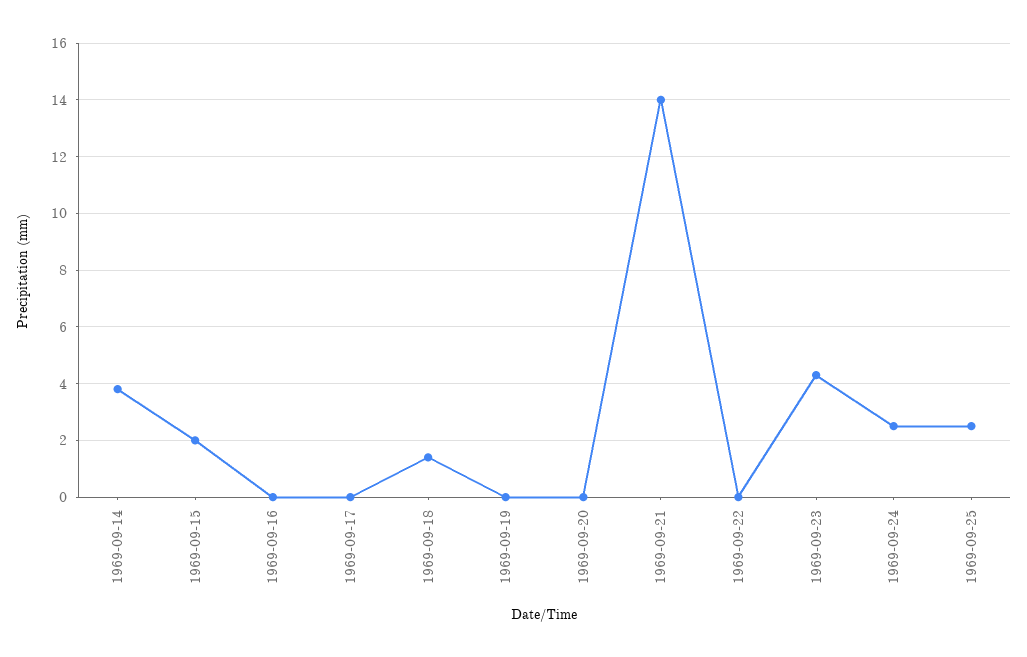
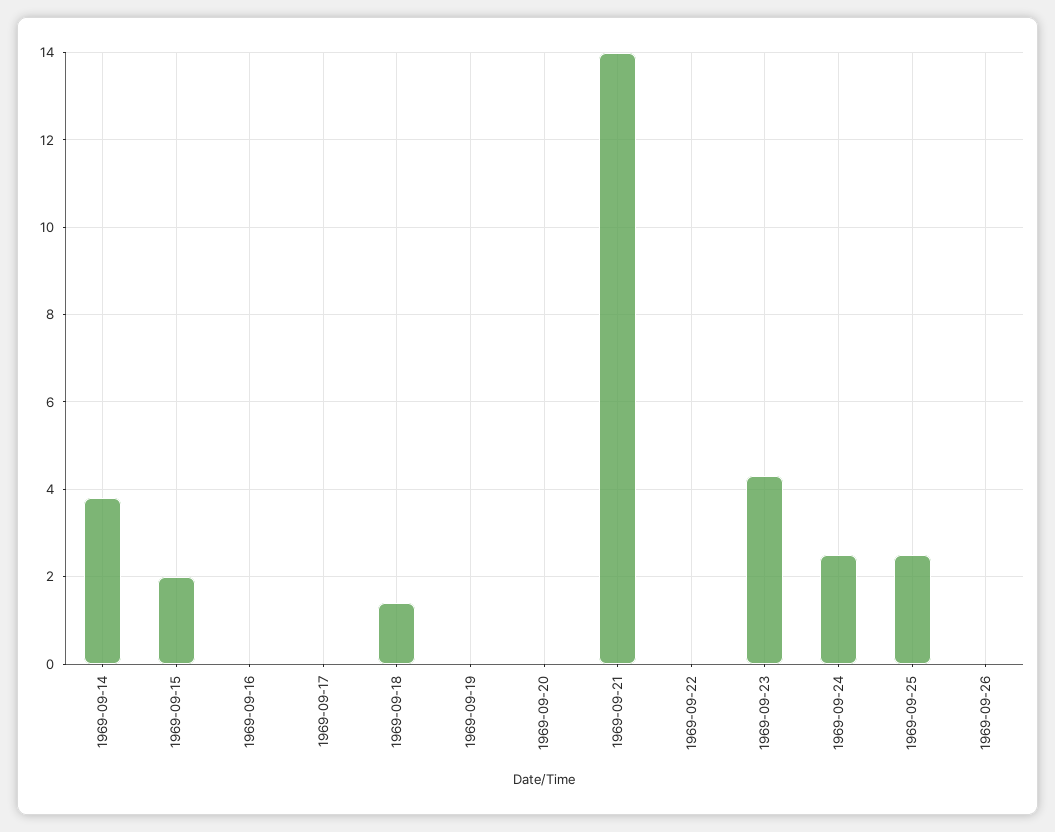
1969-09-26: none -> 0

